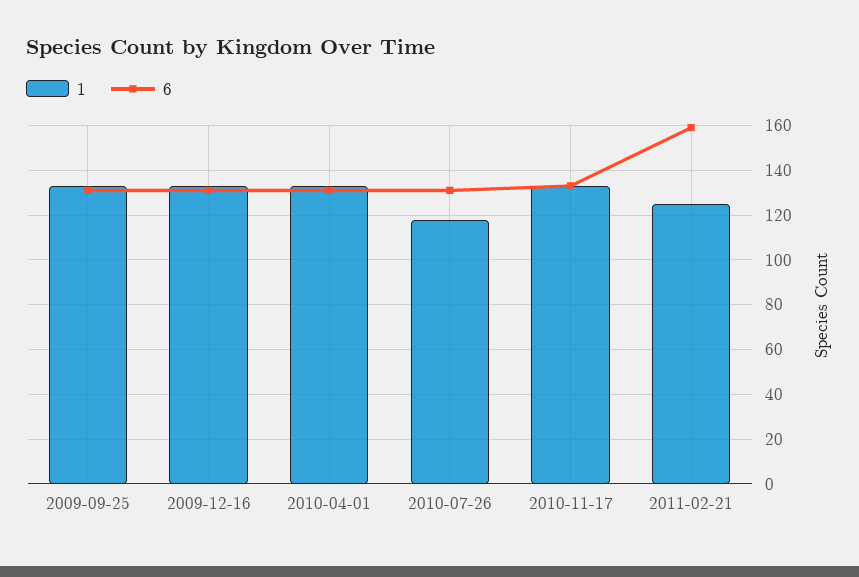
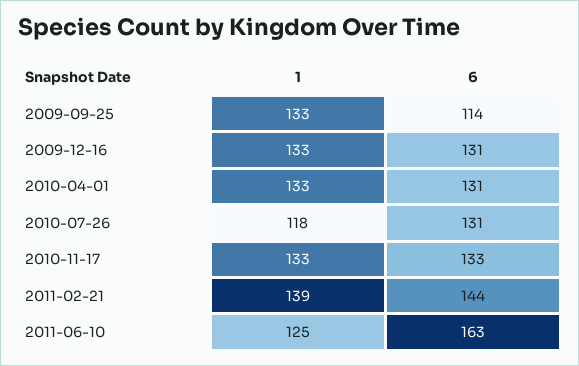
6, 2009-09-25: 130 -> 114
1, 2011-02-21: 125 -> 139
6, 2011-02-21: 160 -> 144
1, 2011-06-10: none -> 125
6, 2011-06-10: none -> 163

